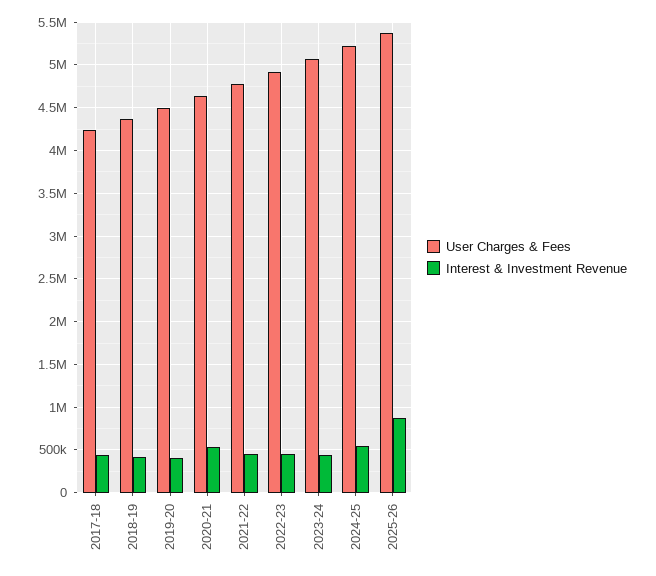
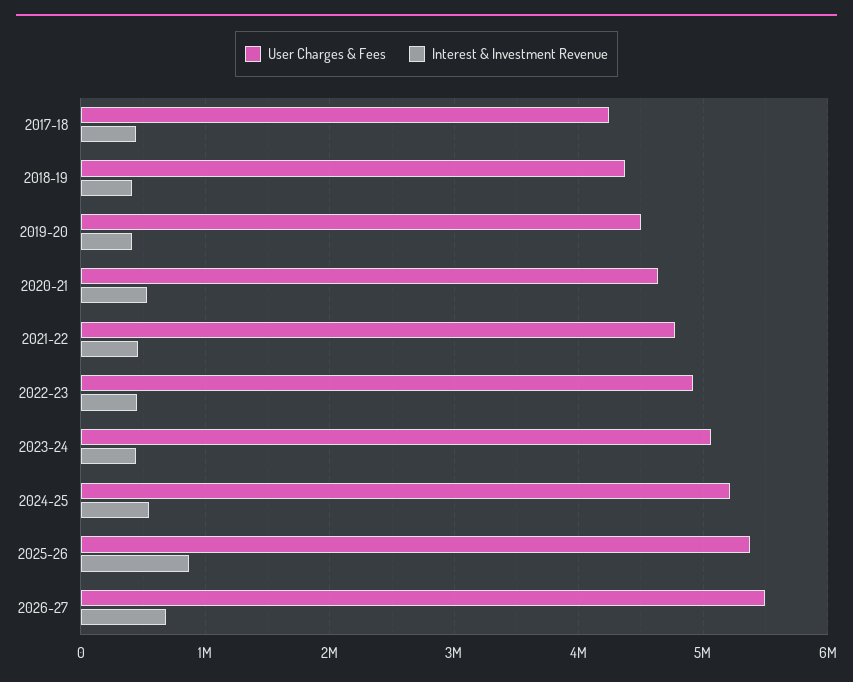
User Charges & Fees, 2026-27: none -> 5500000
Interest & Investment Revenue, 2026-27: none -> 700000

